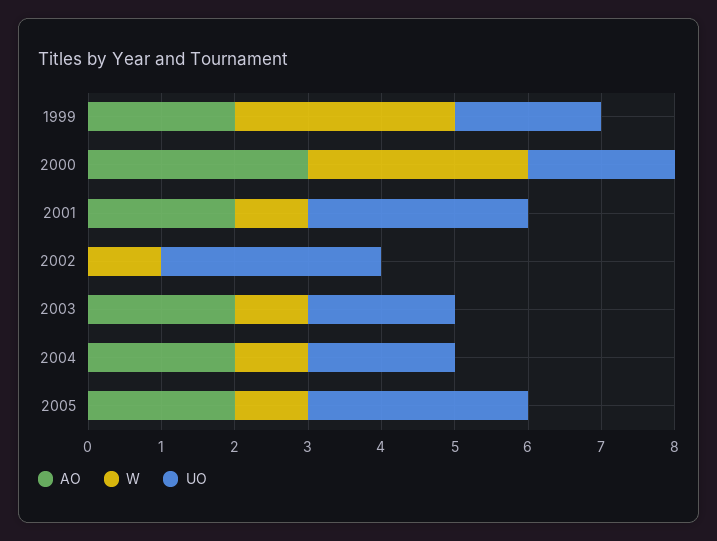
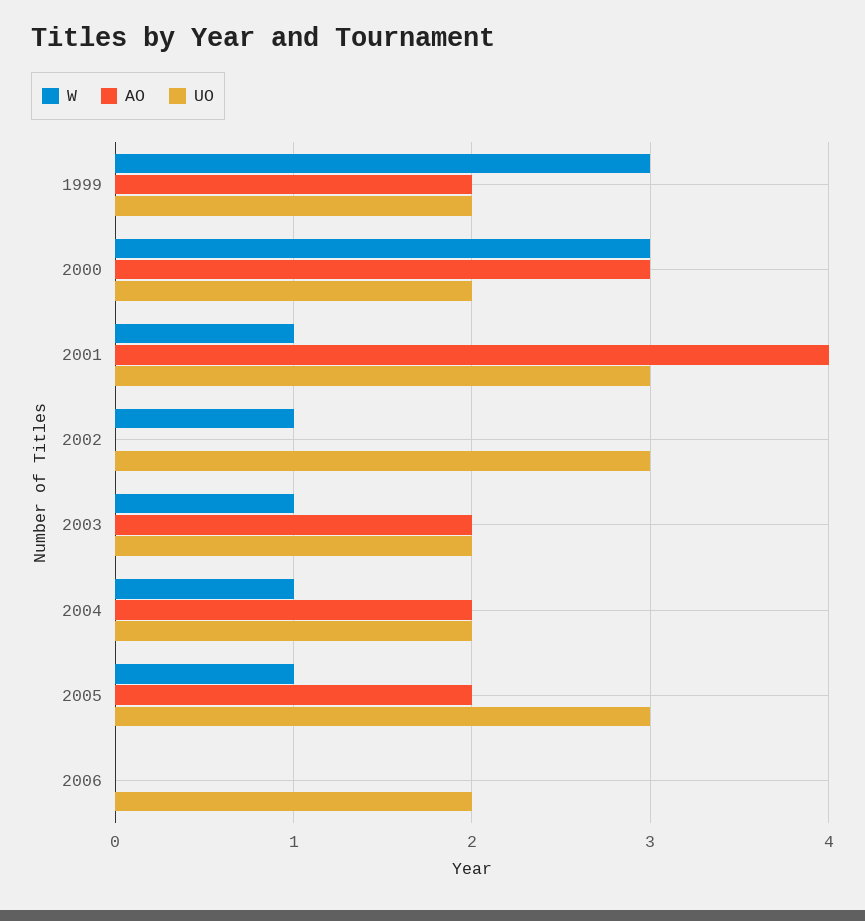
AO, 2001: 2 -> 4
W, 2006: none -> 0
AO, 2006: none -> 0
UO, 2006: none -> 2

